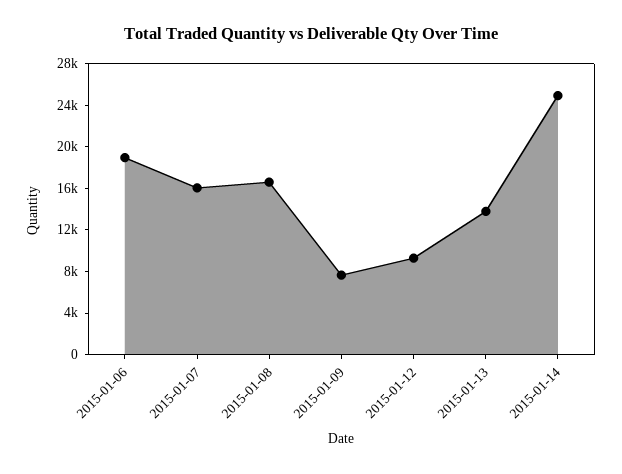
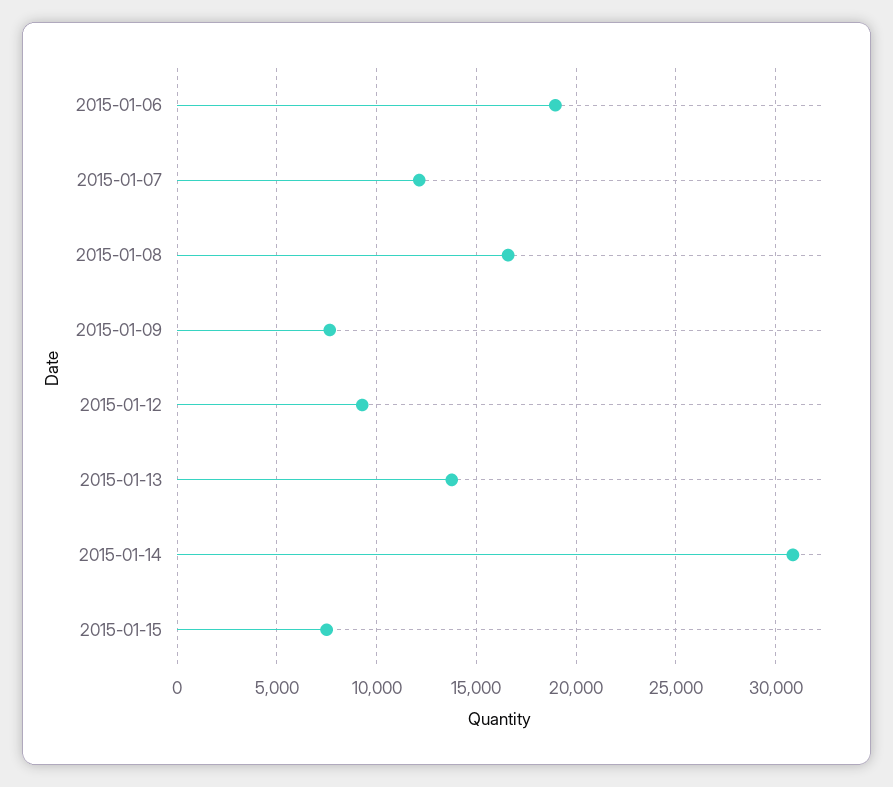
2015-01-07: 16000 -> 12000
2015-01-14: 25000 -> 31000
2015-01-15: none -> 7500

